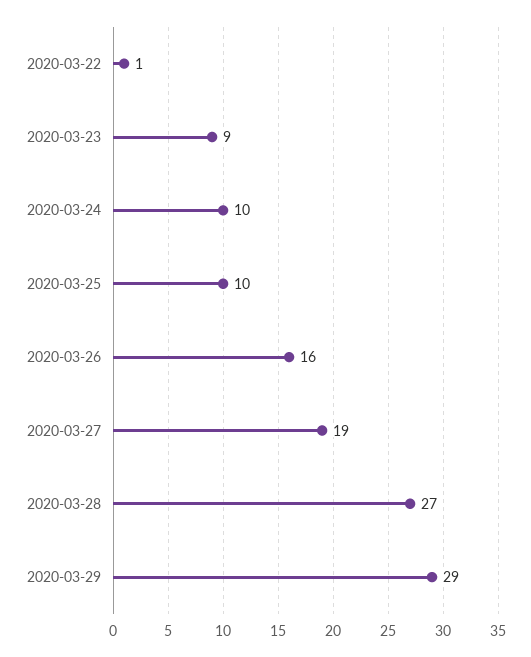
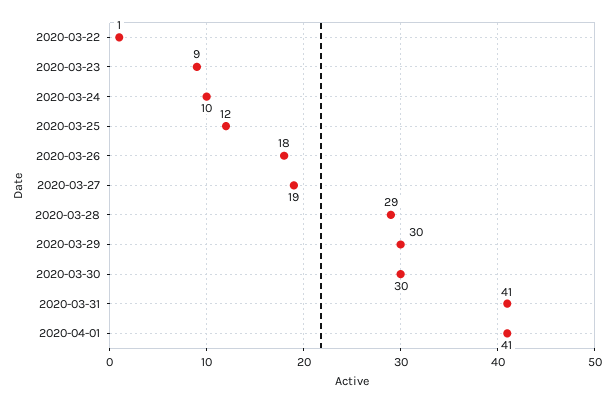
2020-03-25: 10 -> 12
2020-03-26: 16 -> 18
2020-03-28: 27 -> 29
2020-03-29: 29 -> 30
2020-03-30: none -> 30
2020-03-31: none -> 41
2020-04-01: none -> 41

